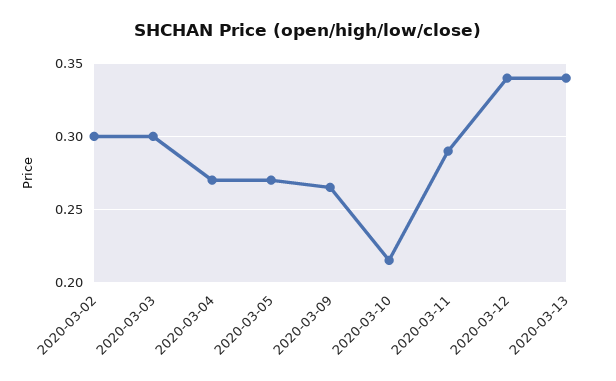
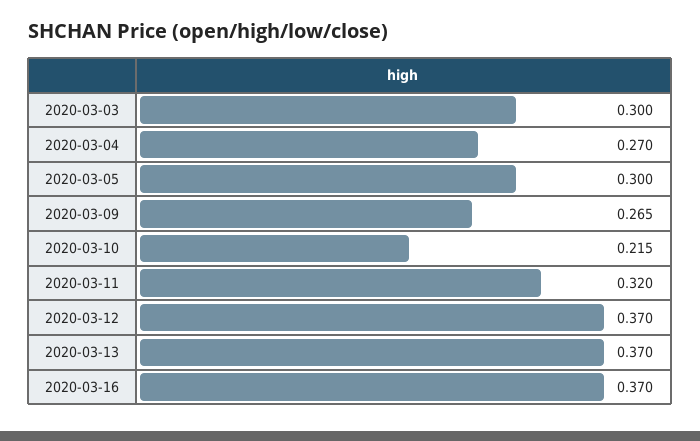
2020-03-02: 0.3 -> none
2020-03-05: 0.27 -> 0.3
2020-03-11: 0.29 -> 0.32
2020-03-12: 0.34 -> 0.37
2020-03-13: 0.34 -> 0.37
2020-03-16: none -> 0.37

